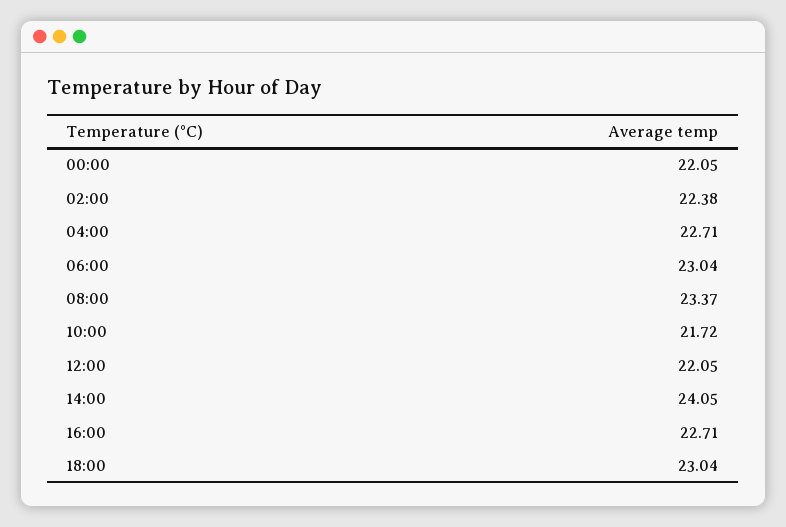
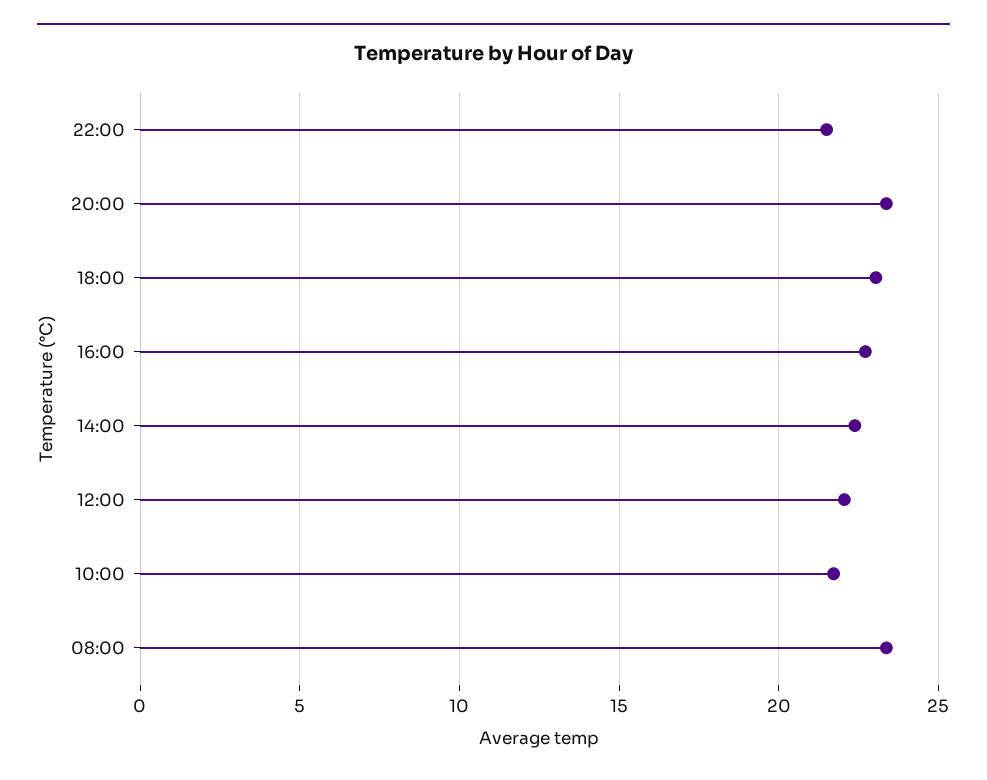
00:00: 22.05 -> none
02:00: 22.38 -> none
04:00: 22.71 -> none
06:00: 23.04 -> none
14:00: 24.05 -> 22.5
22:00: none -> 21.5
20:00: none -> 23.5

